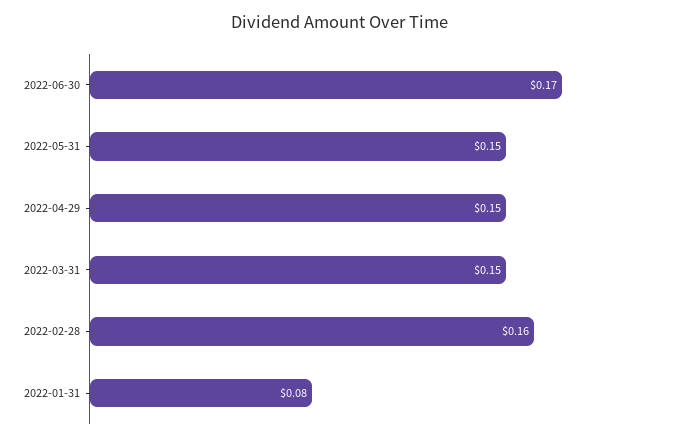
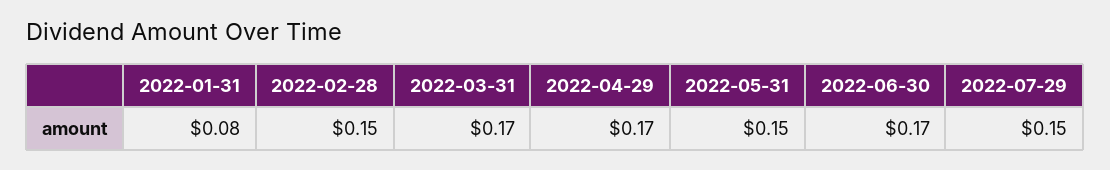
2022-04-29: 0.15 -> 0.17
2022-03-31: 0.15 -> 0.17
2022-02-28: 0.16 -> 0.15
2022-07-29: none -> 0.15

